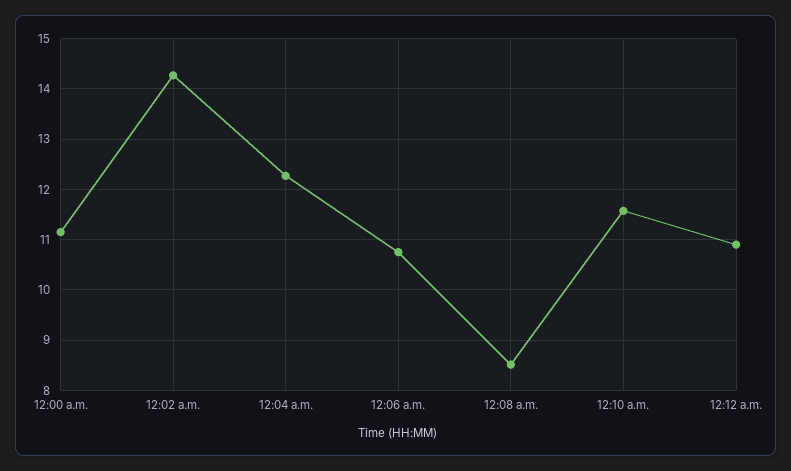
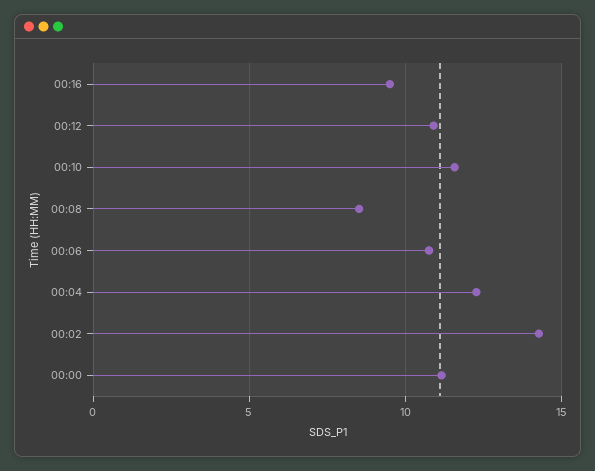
00:16: none -> 9.5

